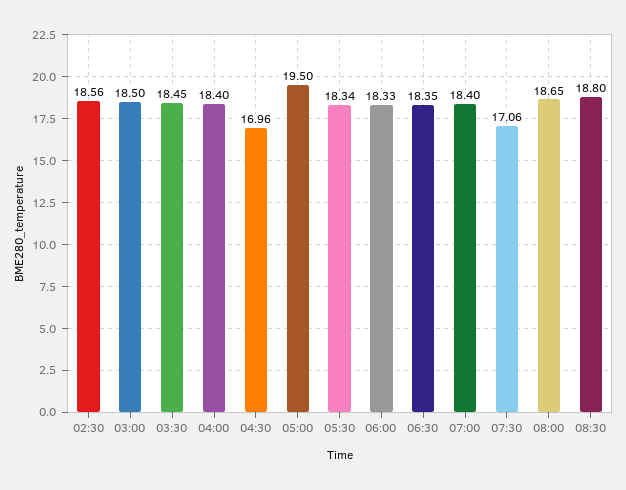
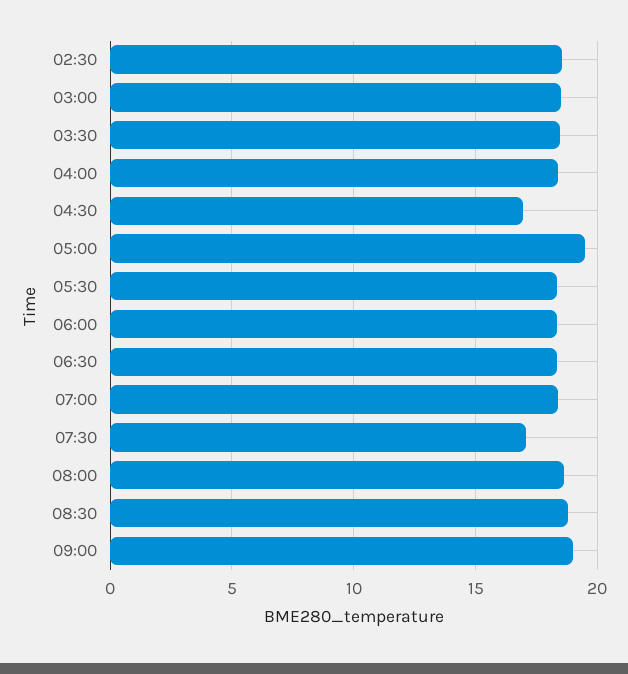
09:00: none -> 19

